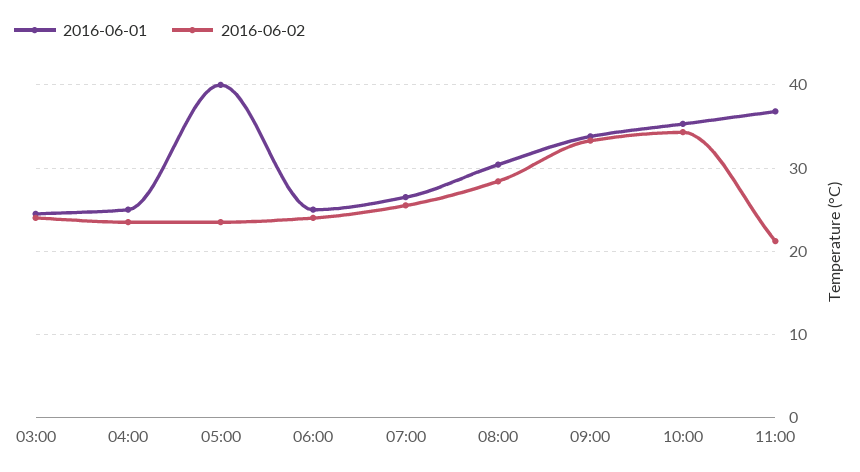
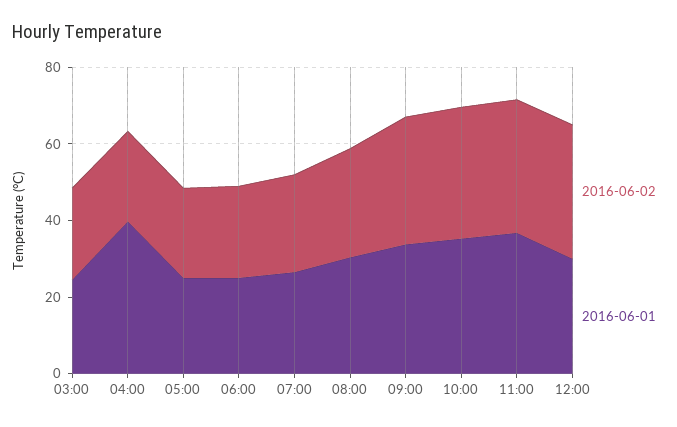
2016-06-01, 04:00: 25 -> 40
2016-06-01, 05:00: 40 -> 25
2016-06-02, 11:00: 21 -> 35
2016-06-02, 12:00: none -> 35
2016-06-01, 12:00: none -> 30

